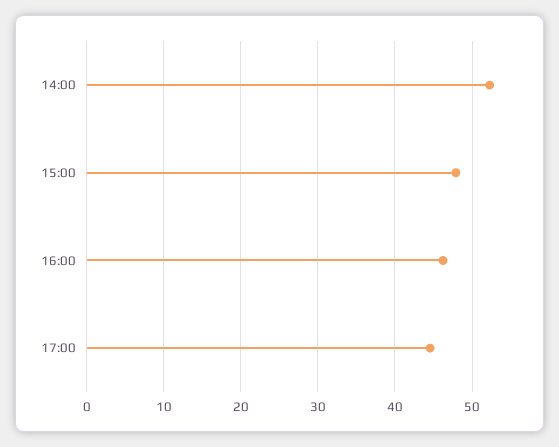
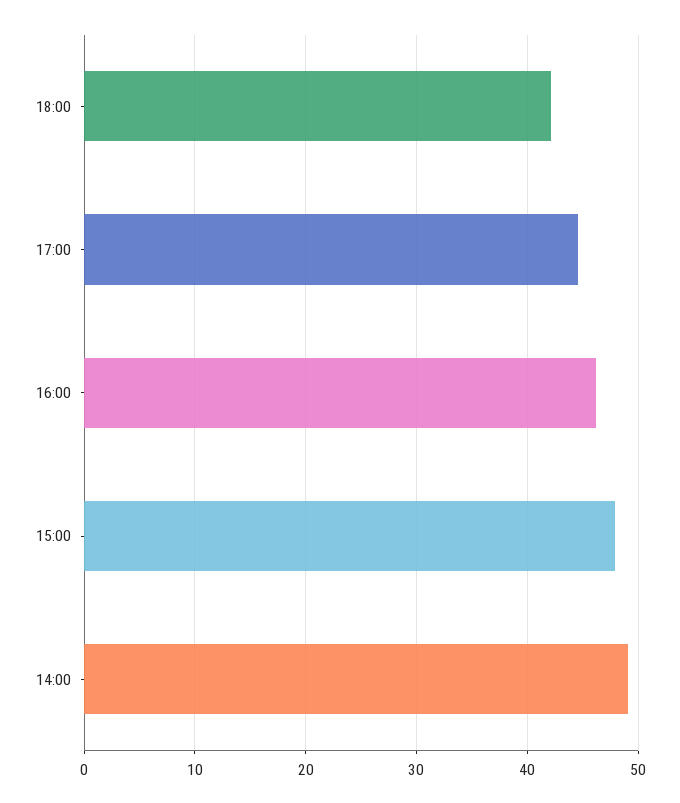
14:00: 52 -> 49
18:00: none -> 42

